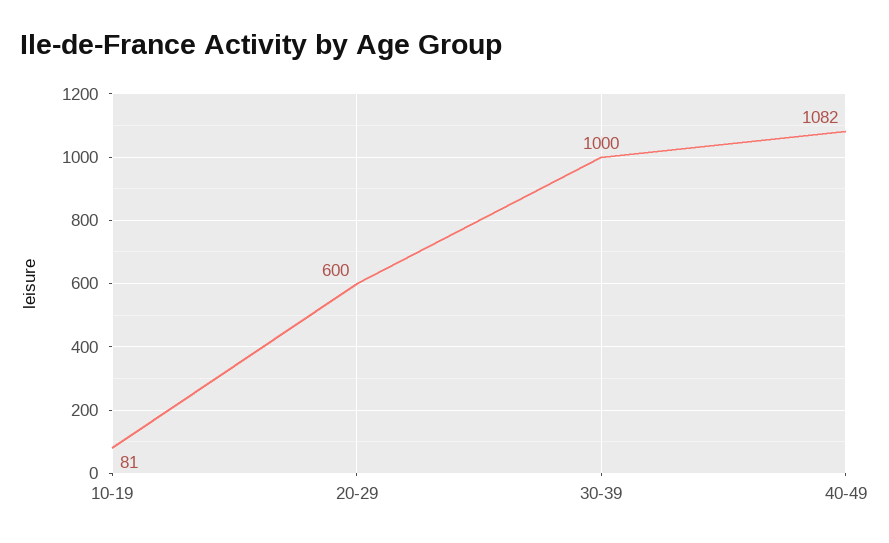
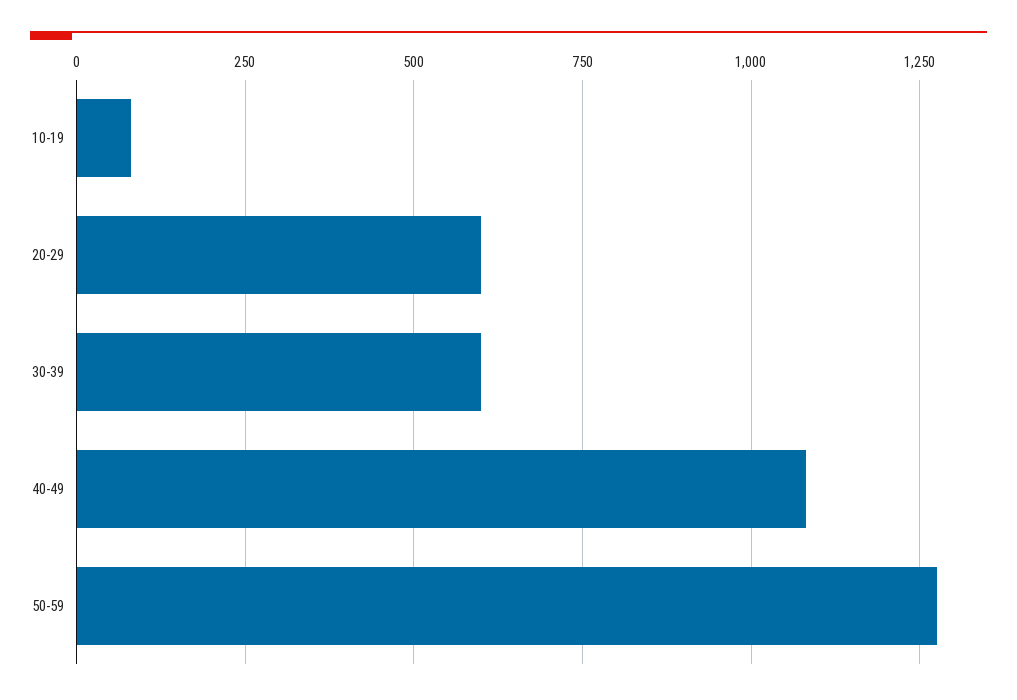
30-39: 1000 -> 600
50-59: none -> 1275

